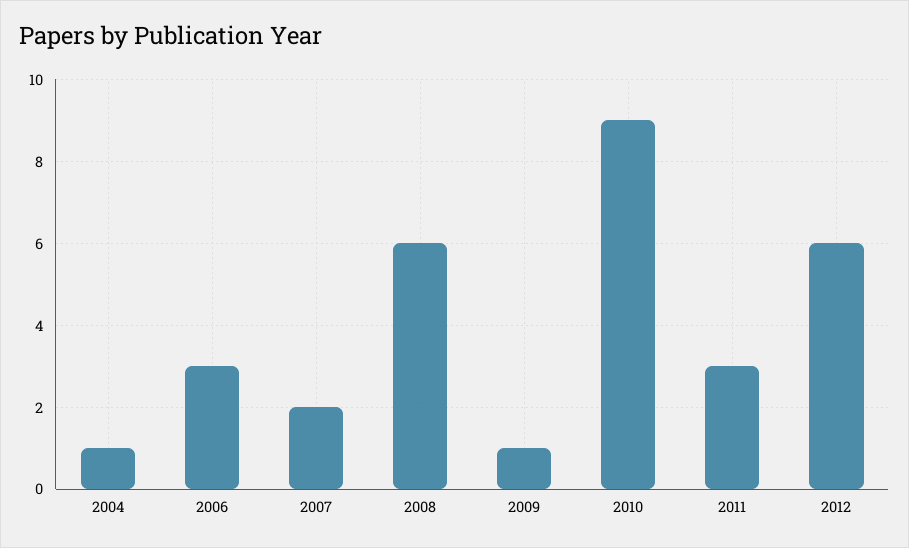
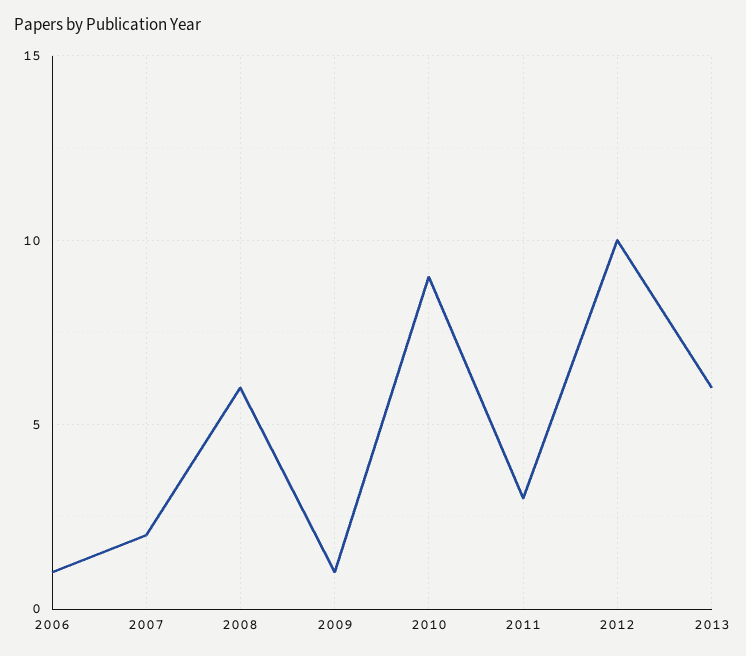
2004: 1 -> none
2006: 3 -> 1
2012: 6 -> 10
2013: none -> 6

